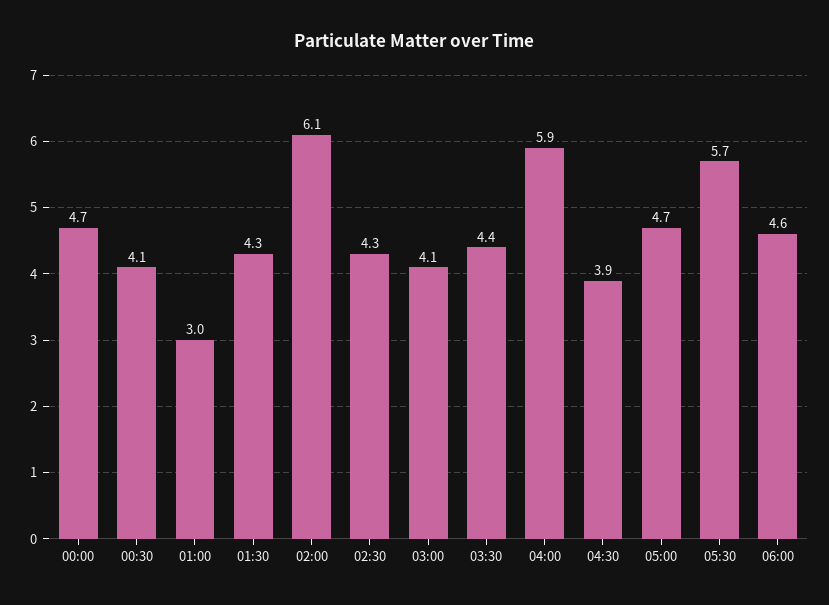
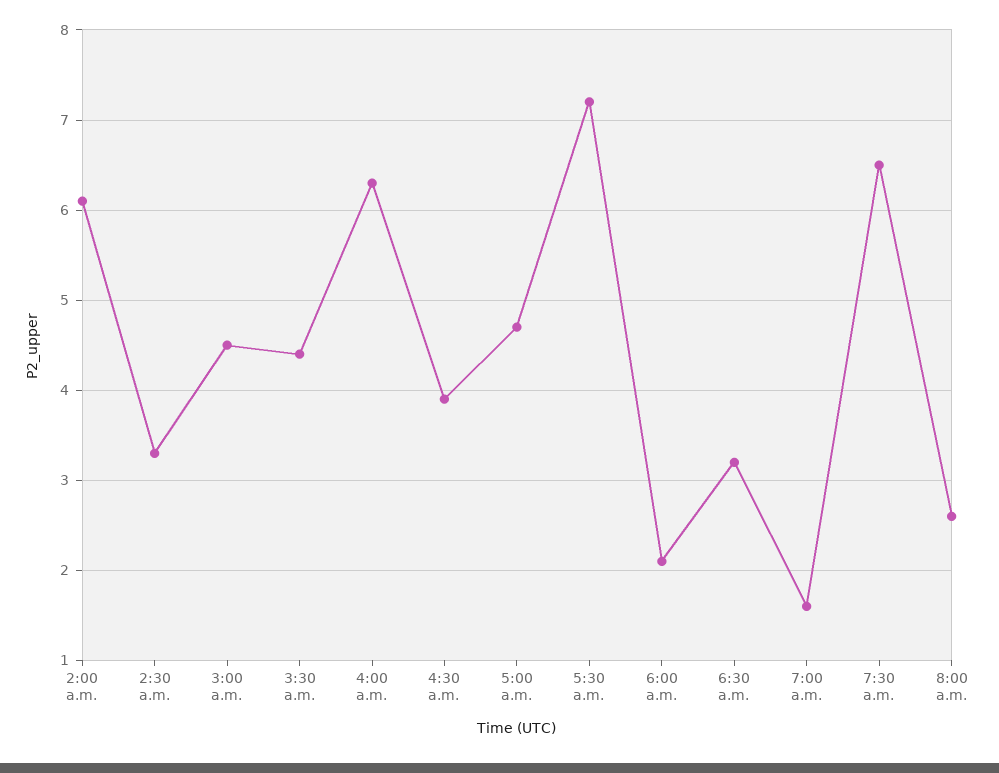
00:00: 4.7 -> none
00:30: 4.1 -> none
01:00: 3 -> none
01:30: 4.3 -> none
02:30: 4.3 -> 3.3
03:00: 4.1 -> 4.5
04:00: 5.9 -> 6.3
05:30: 5.7 -> 7.2
06:00: 4.6 -> 2.1
6:30 a.m.: none -> 3.2
7:00 a.m.: none -> 1.6
7:30 a.m.: none -> 6.5
8:00 a.m.: none -> 2.6

